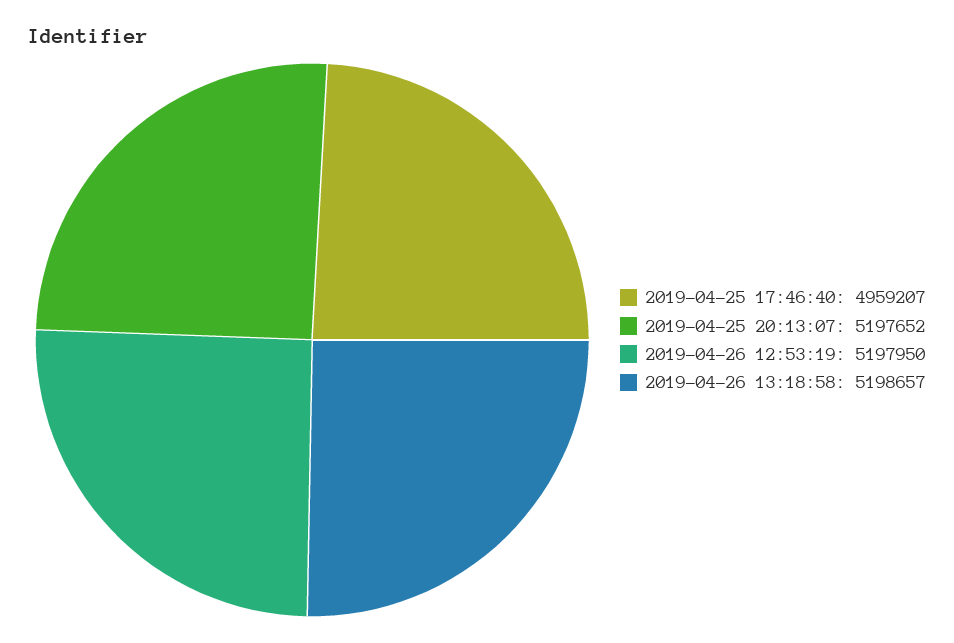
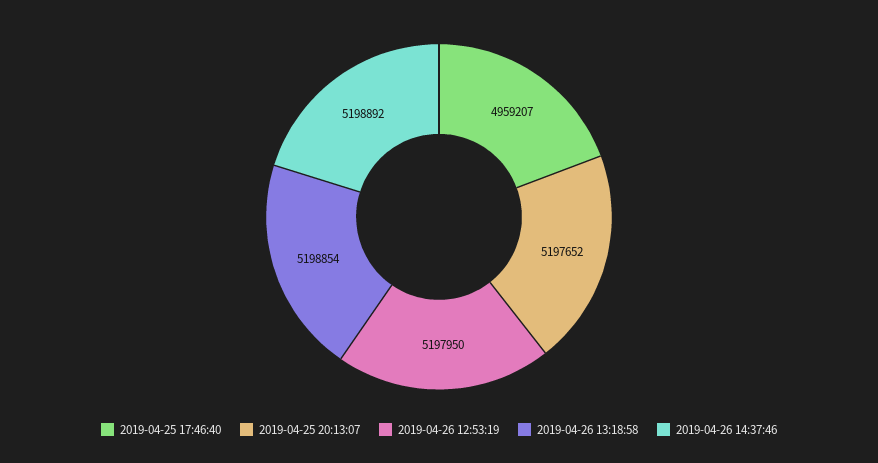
2019-04-26 13:18:58: 5198657 -> 5198854
2019-04-26 14:37:46: none -> 5198892

